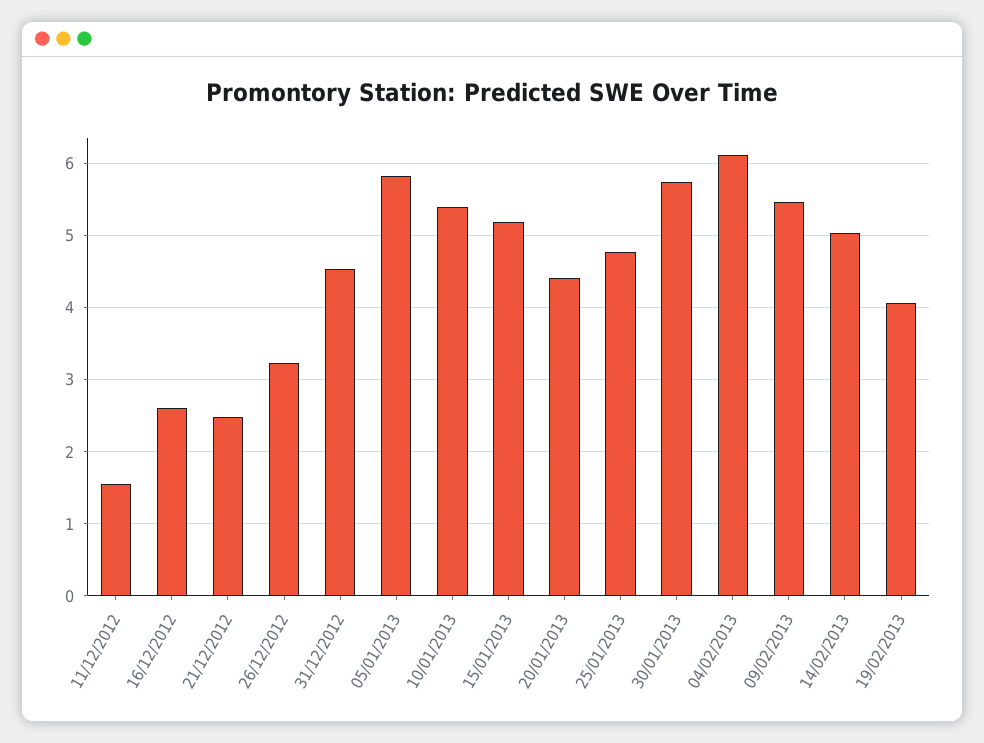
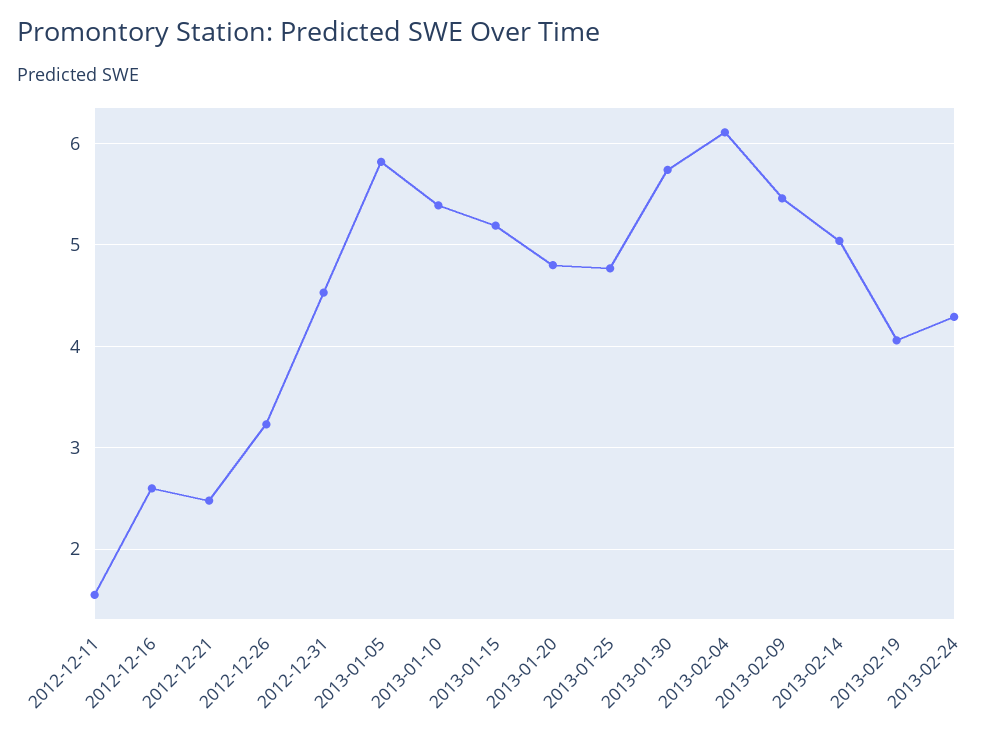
20/01/2013: 4.4 -> 4.8
2013-02-24: none -> 4.3

